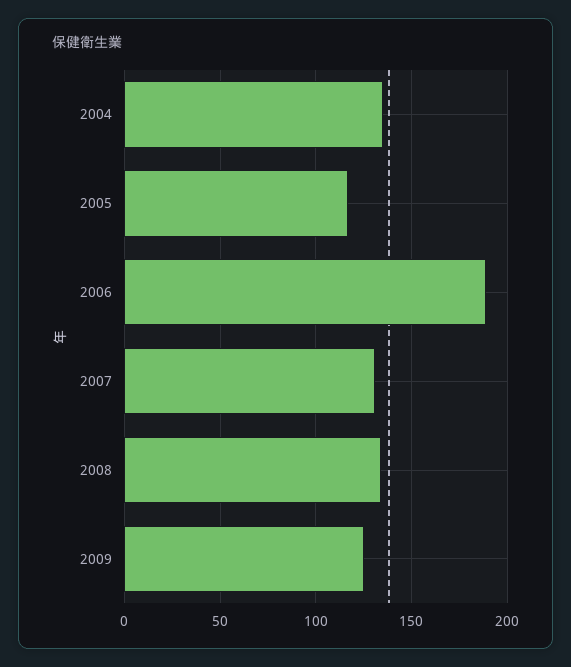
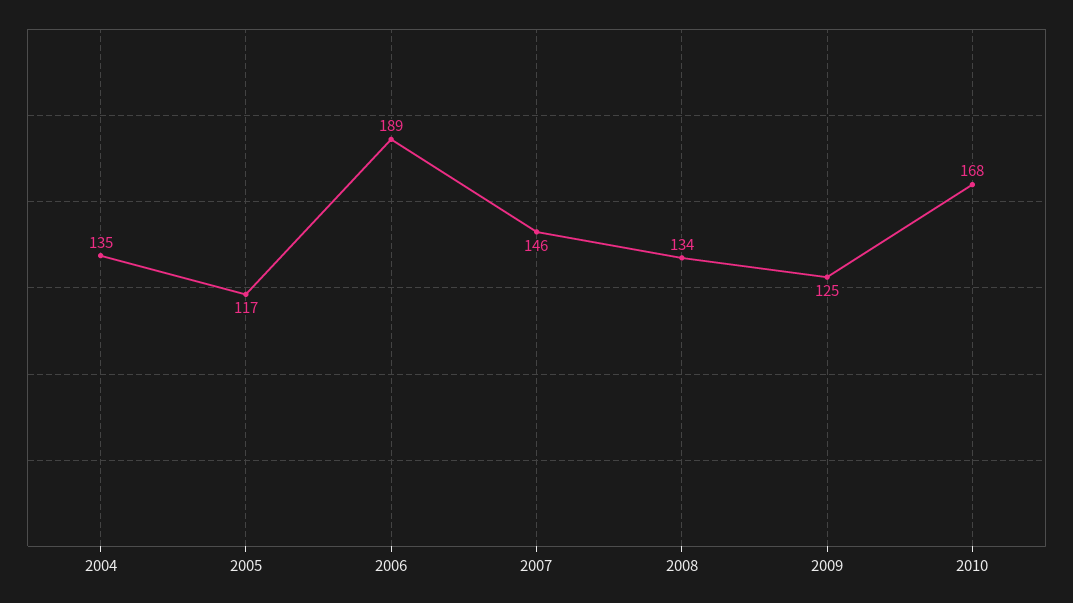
2007: 130 -> 146
2010: none -> 168

